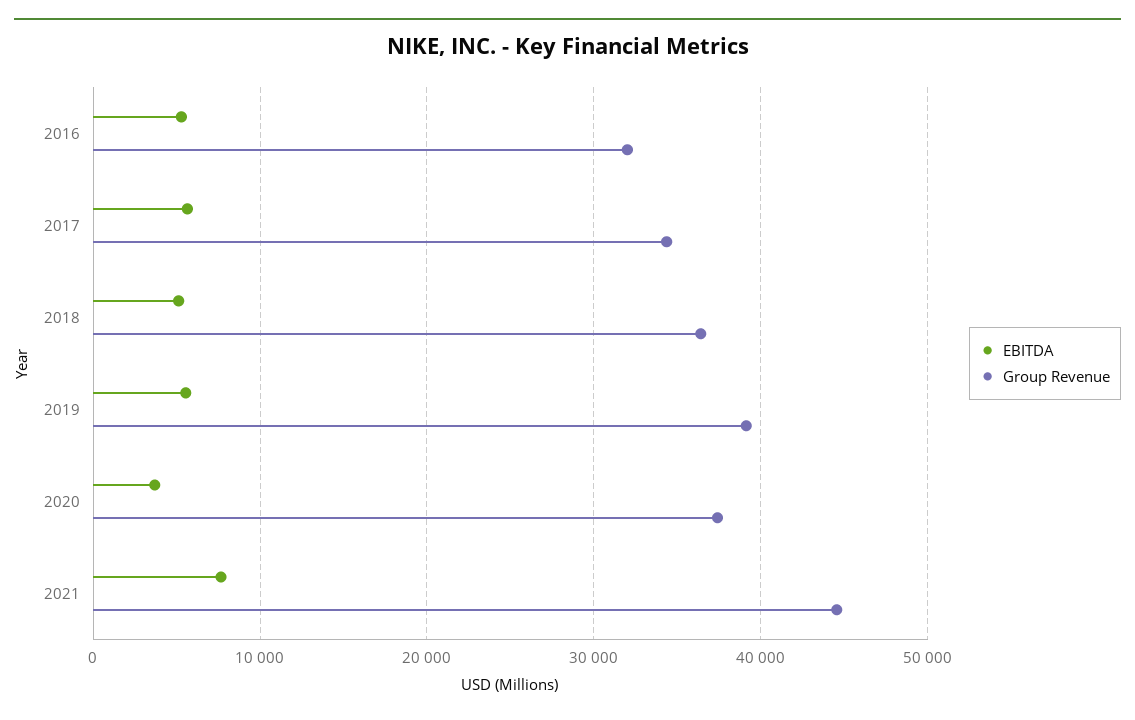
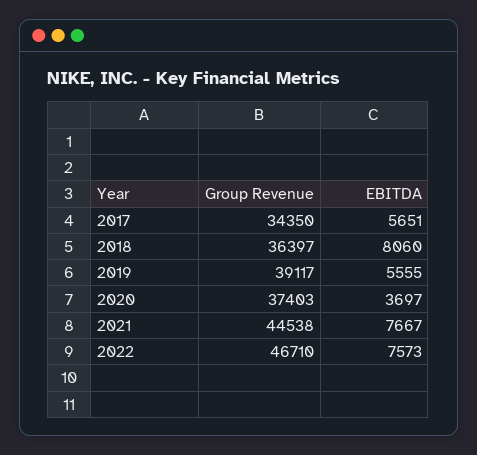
EBITDA, 2016: 5000 -> none
Group Revenue, 2016: 32000 -> none
EBITDA, 2018: 5000 -> 8060
Group Revenue, 2022: none -> 46710
EBITDA, 2022: none -> 7573

